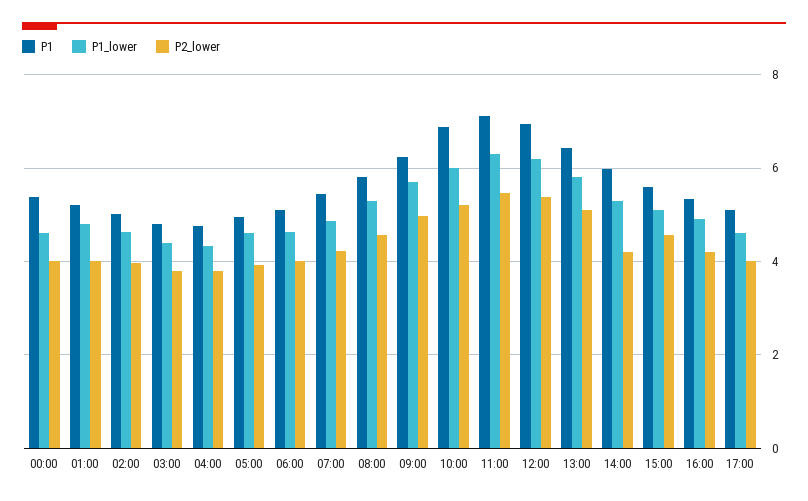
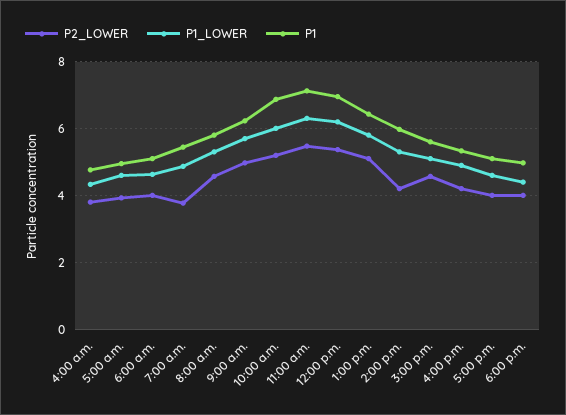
P1, 00:00: 5.4 -> none
P1_lower, 00:00: 4.6 -> none
P2_lower, 00:00: 4 -> none
P1, 01:00: 5.2 -> none
P1_lower, 01:00: 4.8 -> none
P2_lower, 01:00: 4 -> none
P1, 02:00: 5 -> none
P1_lower, 02:00: 4.6 -> none
P2_lower, 02:00: 4 -> none
P1, 03:00: 4.8 -> none
P1_lower, 03:00: 4.4 -> none
P2_lower, 03:00: 3.8 -> none
P2_lower, 07:00: 4.2 -> 3.8
P2_lower, 6:00 p.m.: none -> 4
P1_lower, 6:00 p.m.: none -> 4.4
P1, 6:00 p.m.: none -> 5

